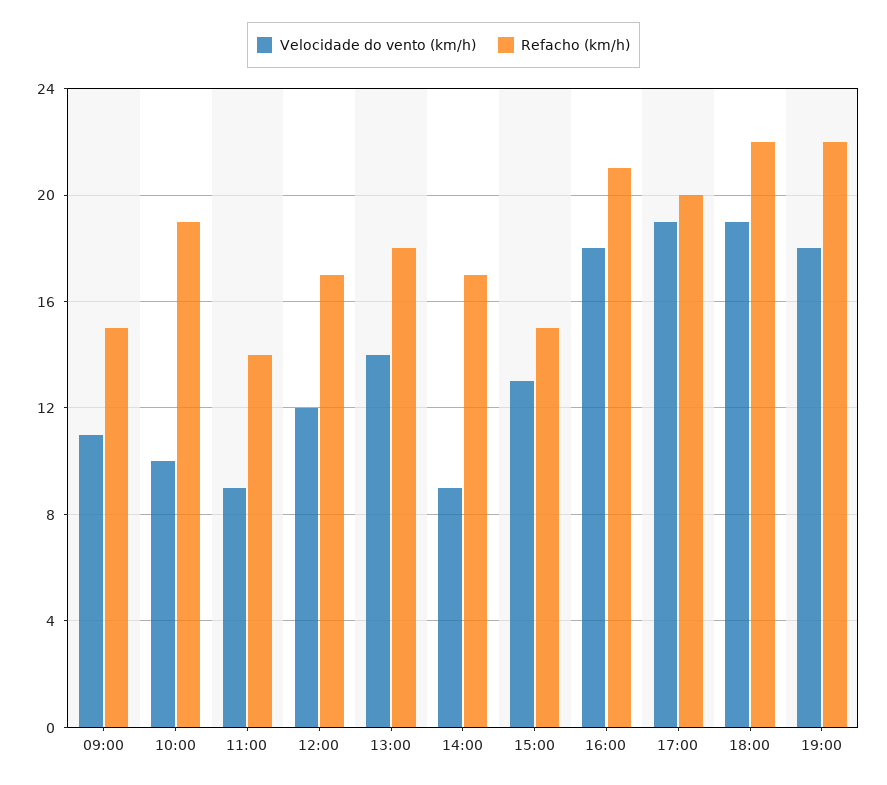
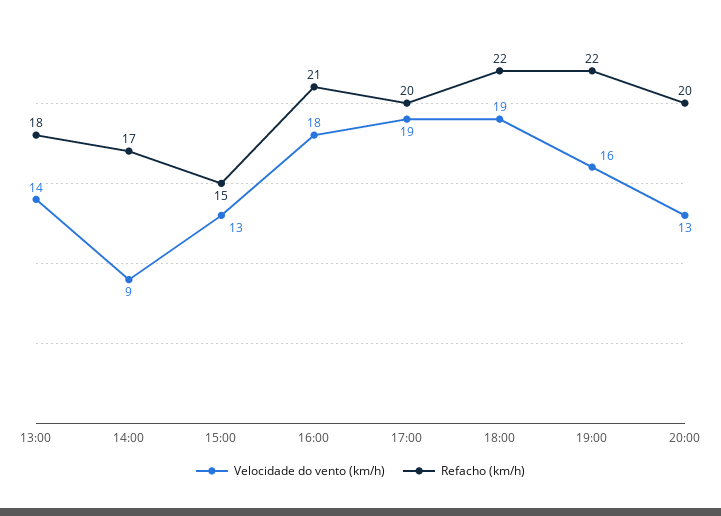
Velocidade do vento (km/h), 09:00: 11 -> none
Refacho (km/h), 09:00: 15 -> none
Velocidade do vento (km/h), 10:00: 10 -> none
Refacho (km/h), 10:00: 19 -> none
Velocidade do vento (km/h), 11:00: 9 -> none
Refacho (km/h), 11:00: 14 -> none
Velocidade do vento (km/h), 12:00: 12 -> none
Refacho (km/h), 12:00: 17 -> none
Velocidade do vento (km/h), 19:00: 18 -> 16
Velocidade do vento (km/h), 20:00: none -> 13
Refacho (km/h), 20:00: none -> 20

